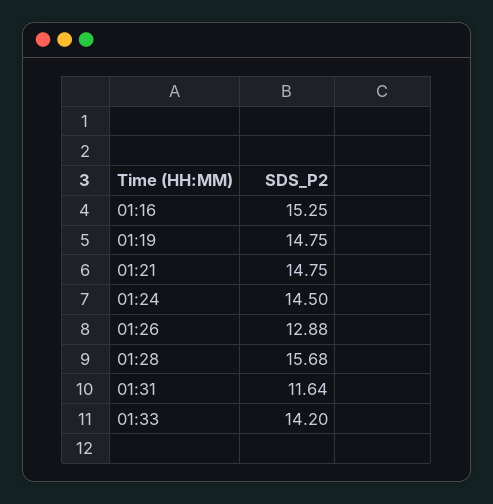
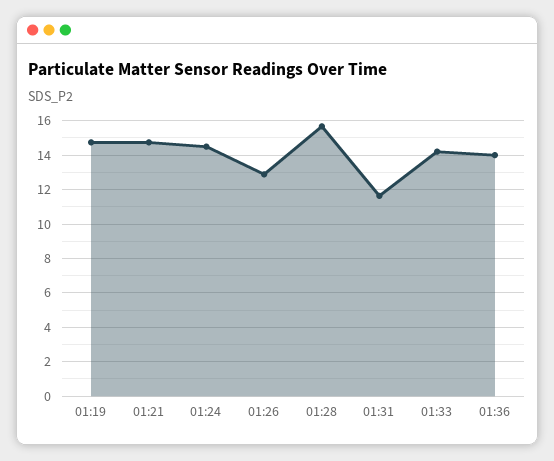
01:16: 15.25 -> none
01:36: none -> 14

